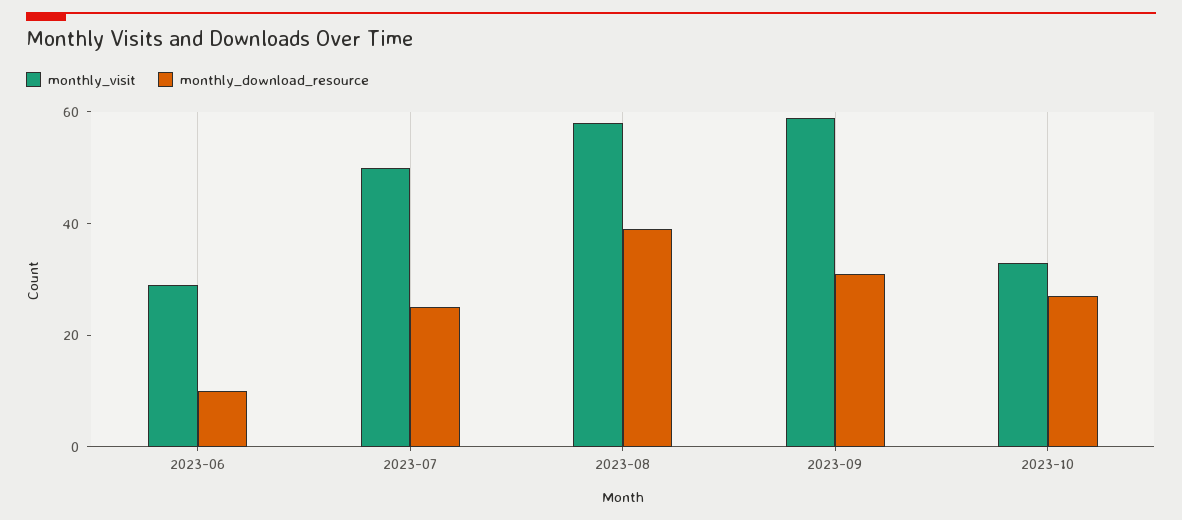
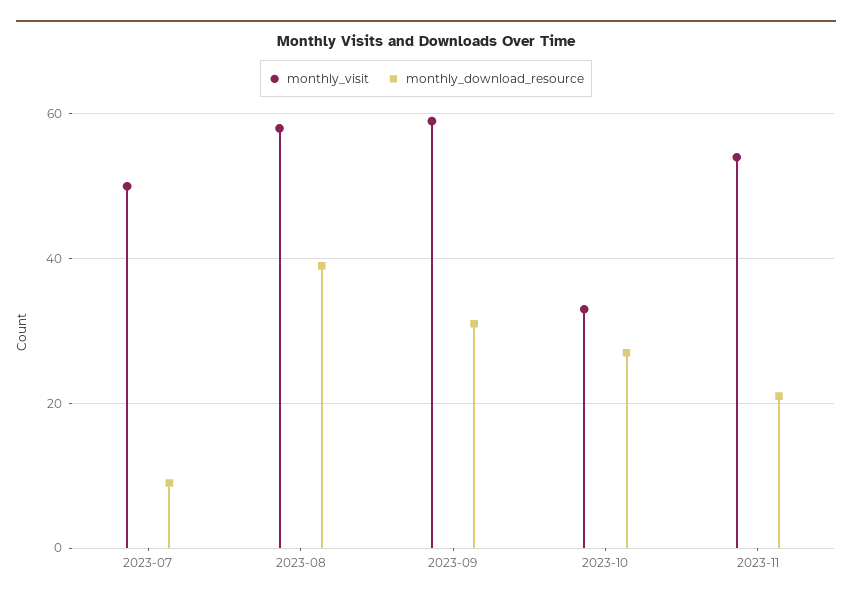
monthly_visit, 2023-06: 30 -> none
monthly_download_resource, 2023-06: 10 -> none
monthly_download_resource, 2023-07: 25 -> 10
monthly_visit, 2023-11: none -> 55
monthly_download_resource, 2023-11: none -> 20

